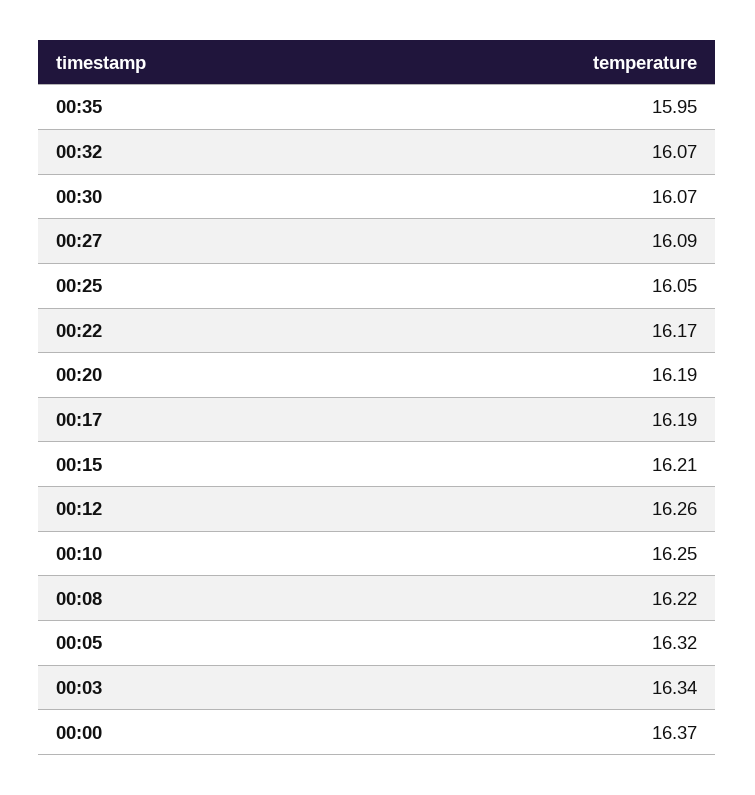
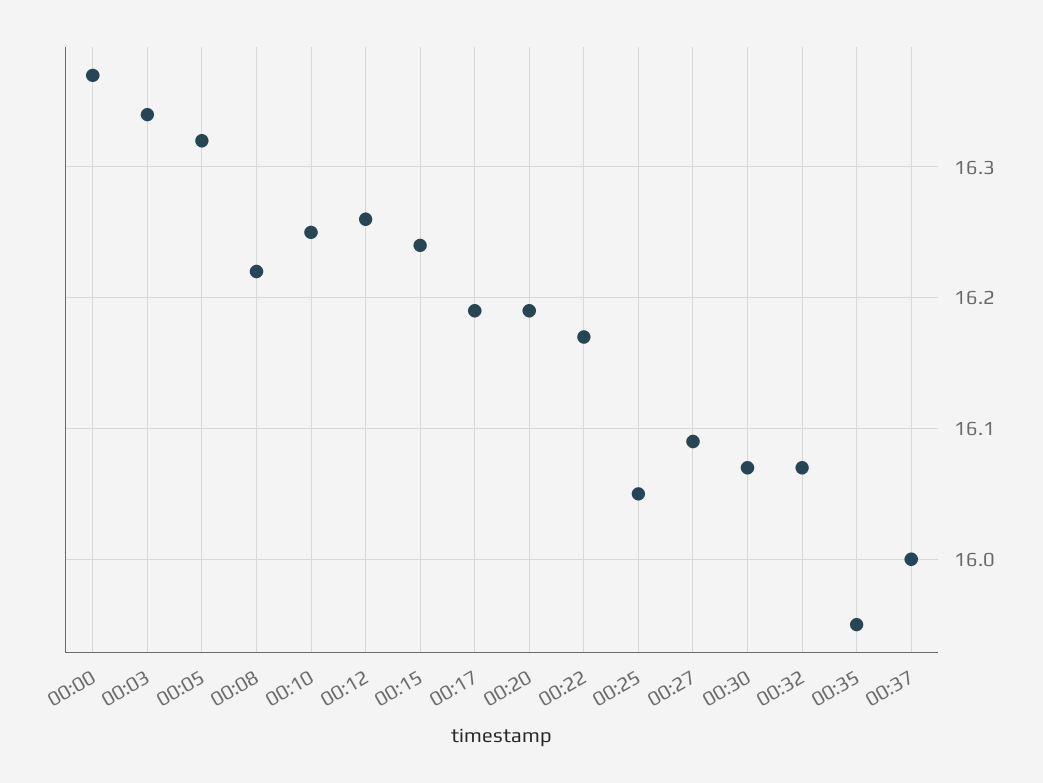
00:15: 16.21 -> 16.24
00:37: none -> 16

